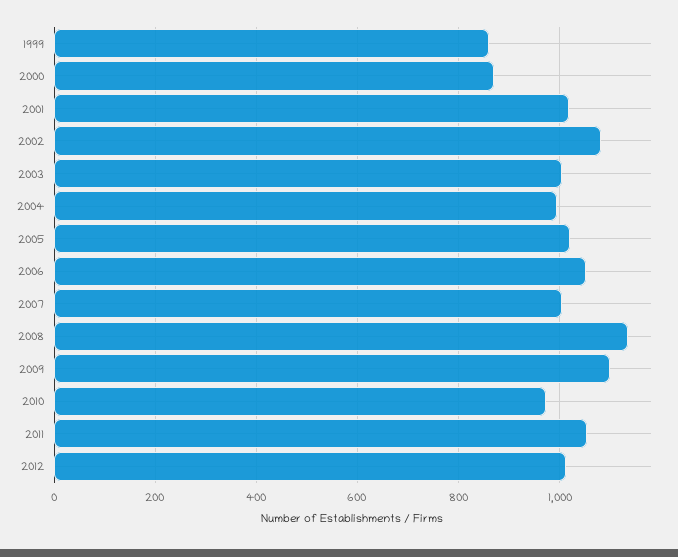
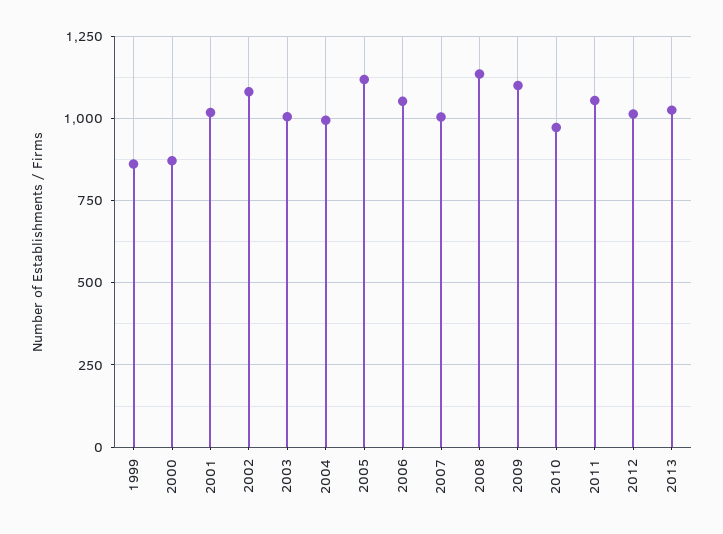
2005: 1020 -> 1125
2013: none -> 1025

